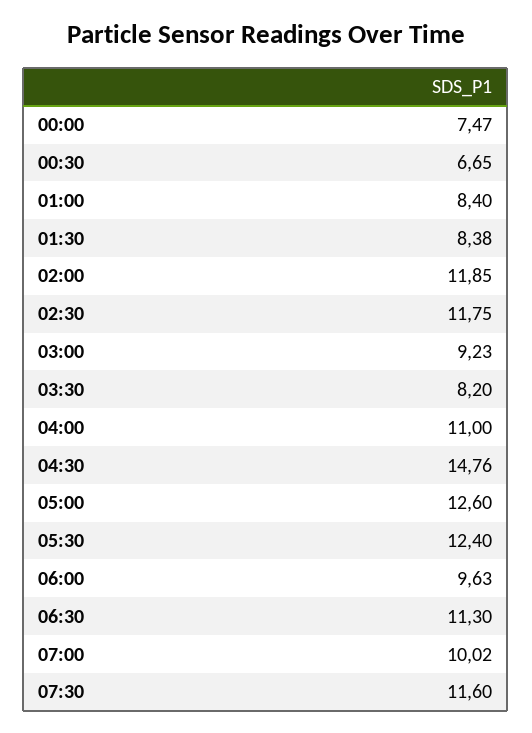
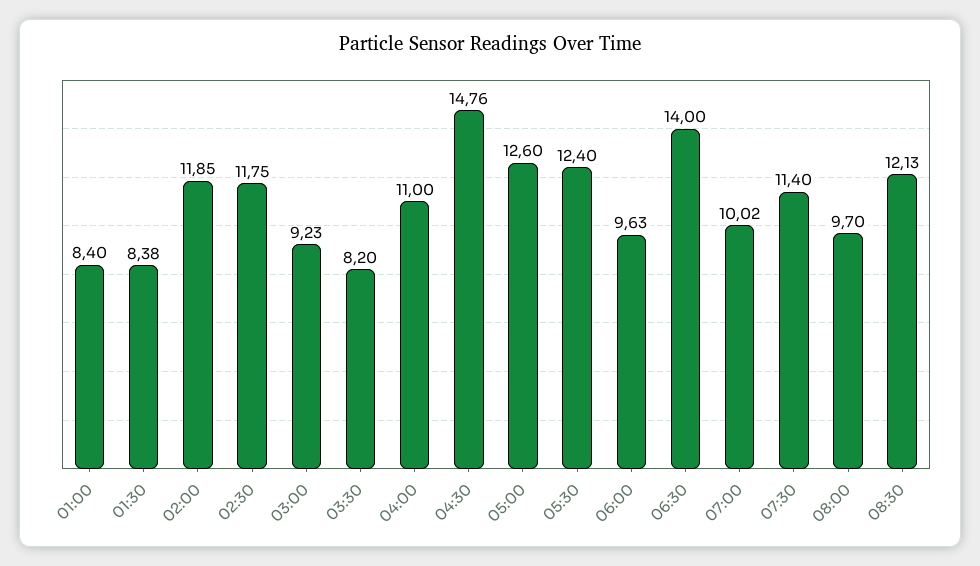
00:00: 7.47 -> none
00:30: 6.65 -> none
06:30: 11.3 -> 14
07:30: 11.6 -> 11.4
08:00: none -> 9.7
08:30: none -> 12.13

